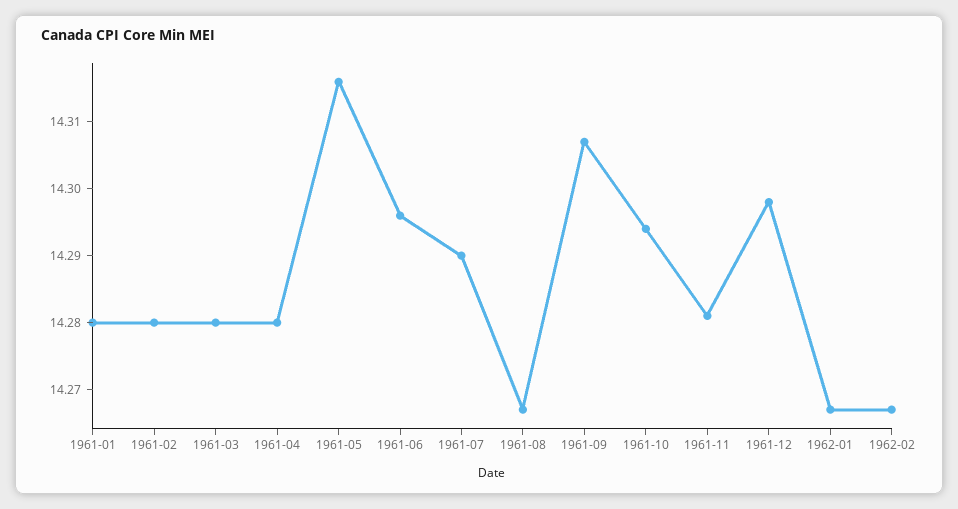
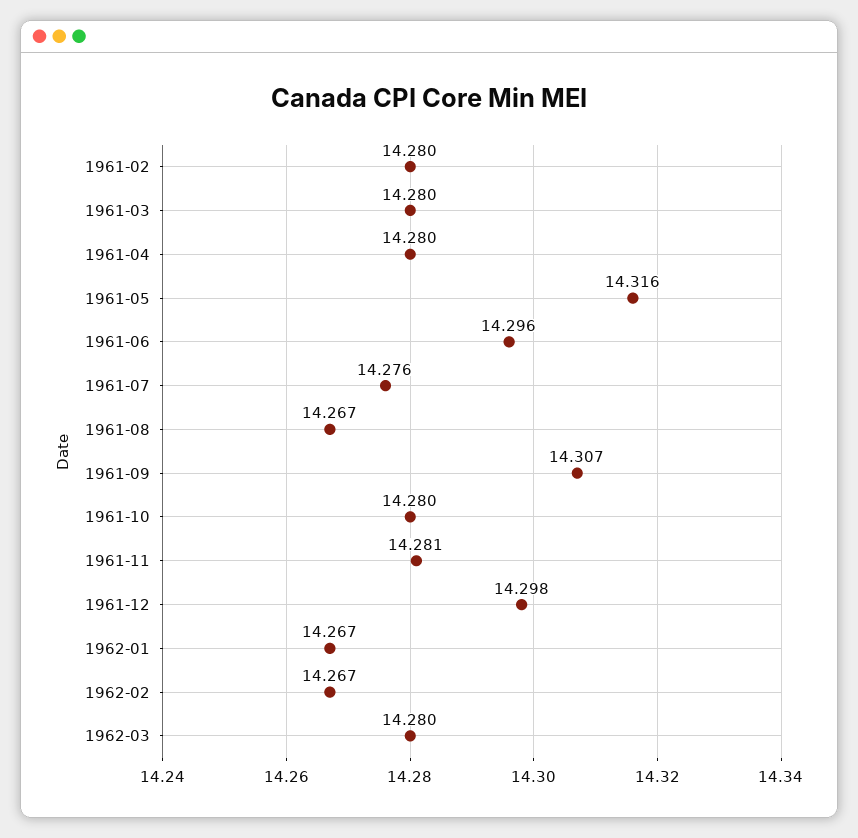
1961-01: 14.28 -> none
1961-07: 14.29 -> 14.276
1961-10: 14.295 -> 14.28
1962-03: none -> 14.28

